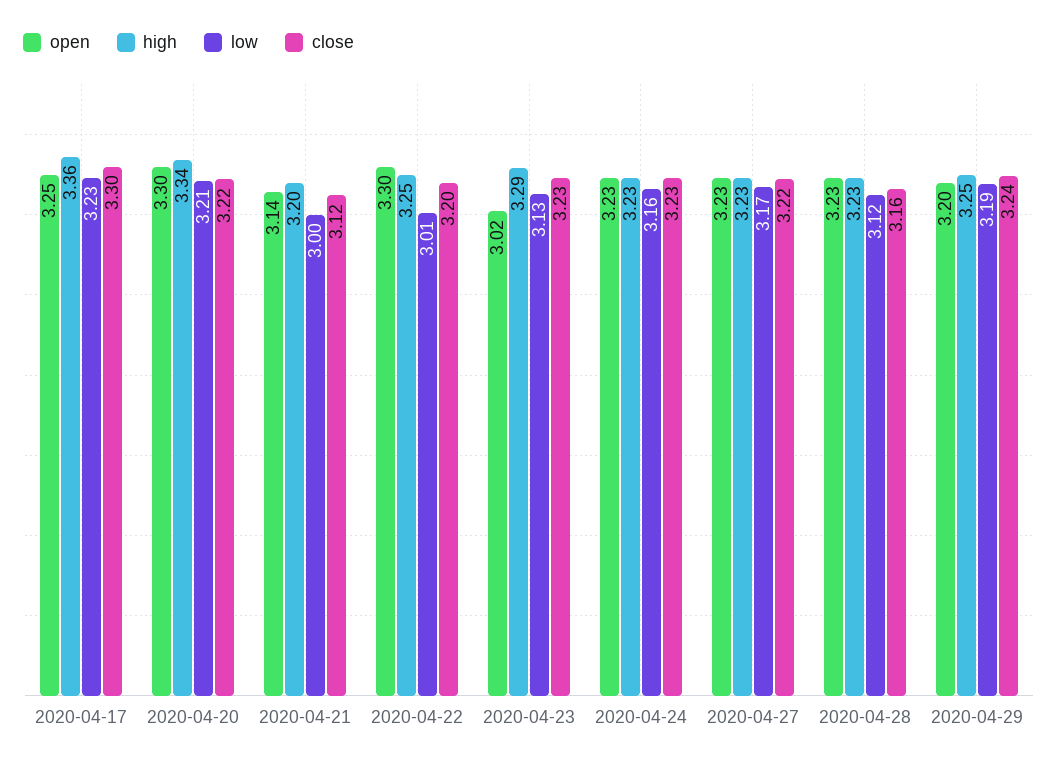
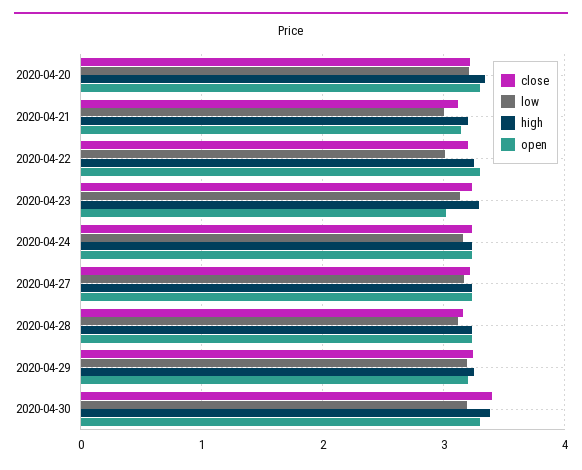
open, 2020-04-17: 3.25 -> none
high, 2020-04-17: 3.36 -> none
low, 2020-04-17: 3.23 -> none
close, 2020-04-17: 3.3 -> none
close, 2020-04-30: none -> 3.4
low, 2020-04-30: none -> 3.2
high, 2020-04-30: none -> 3.4
open, 2020-04-30: none -> 3.3

